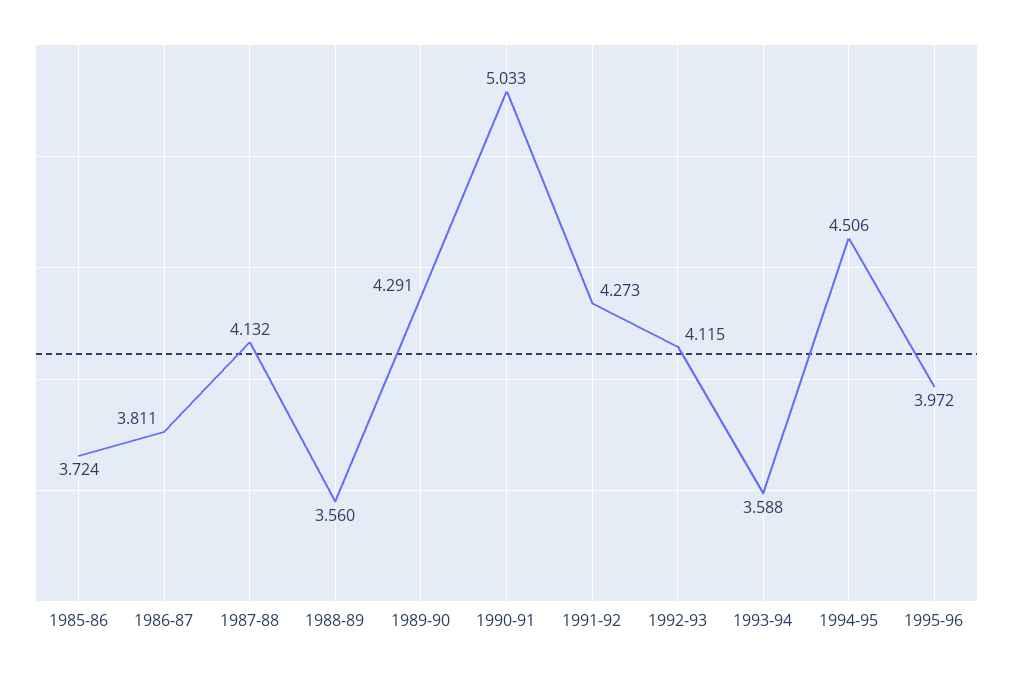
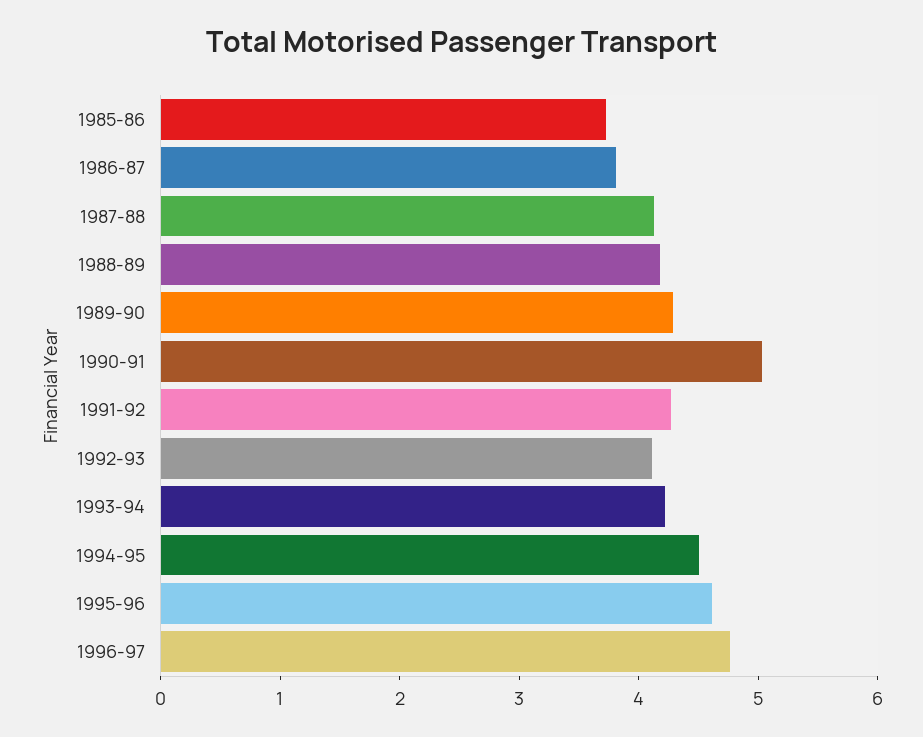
1988-89: 3.56 -> 4.2
1993-94: 3.588 -> 4.2
1995-96: 3.972 -> 4.6
1996-97: none -> 4.8

